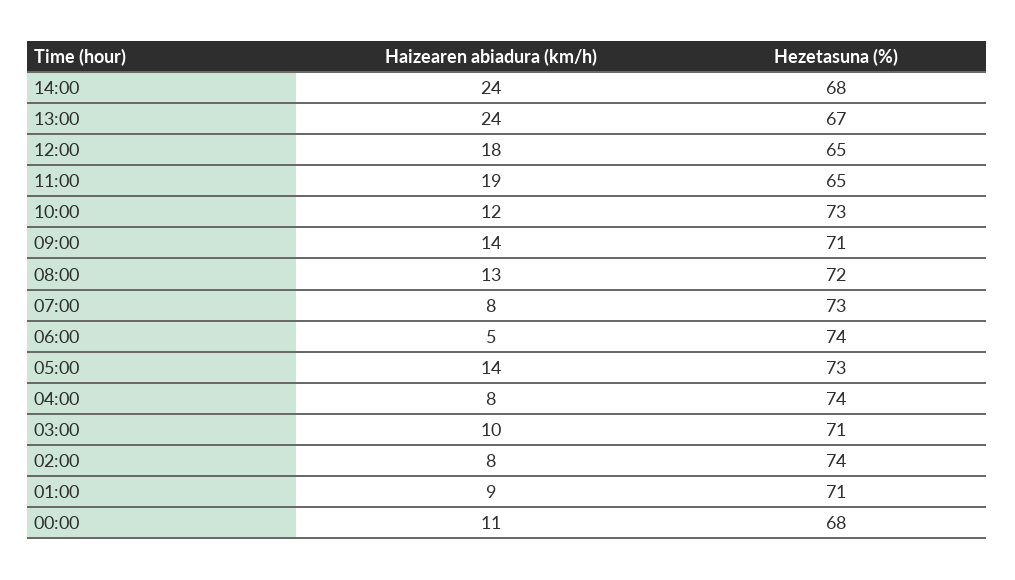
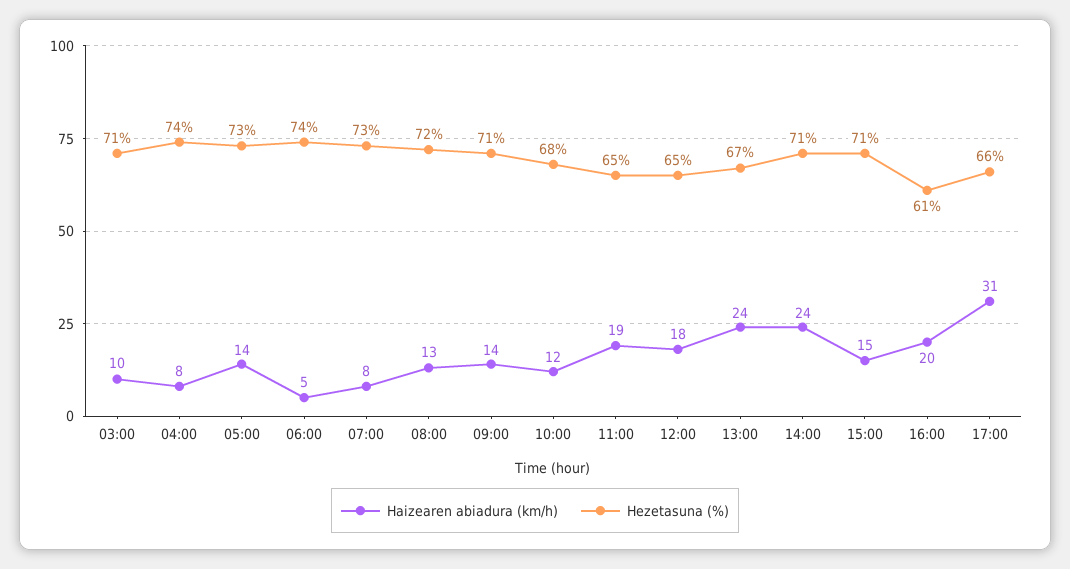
Hezetasuna (%), 14:00: 68 -> 71
Hezetasuna (%), 10:00: 73 -> 68
Haizearen abiadura (km/h), 02:00: 8 -> none
Hezetasuna (%), 02:00: 74 -> none
Haizearen abiadura (km/h), 01:00: 9 -> none
Hezetasuna (%), 01:00: 71 -> none
Haizearen abiadura (km/h), 00:00: 11 -> none
Hezetasuna (%), 00:00: 68 -> none
Haizearen abiadura (km/h), 15:00: none -> 15
Hezetasuna (%), 15:00: none -> 71
Haizearen abiadura (km/h), 16:00: none -> 20
Hezetasuna (%), 16:00: none -> 61
Haizearen abiadura (km/h), 17:00: none -> 31
Hezetasuna (%), 17:00: none -> 66

